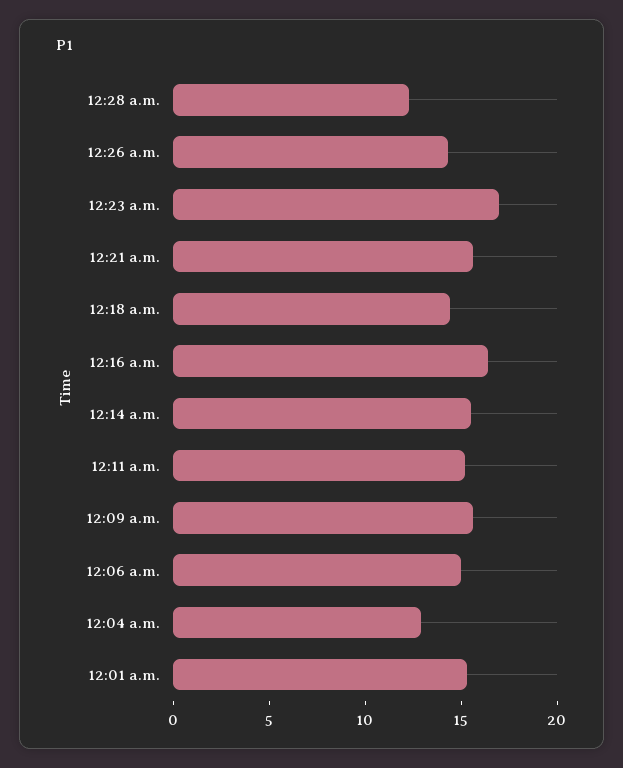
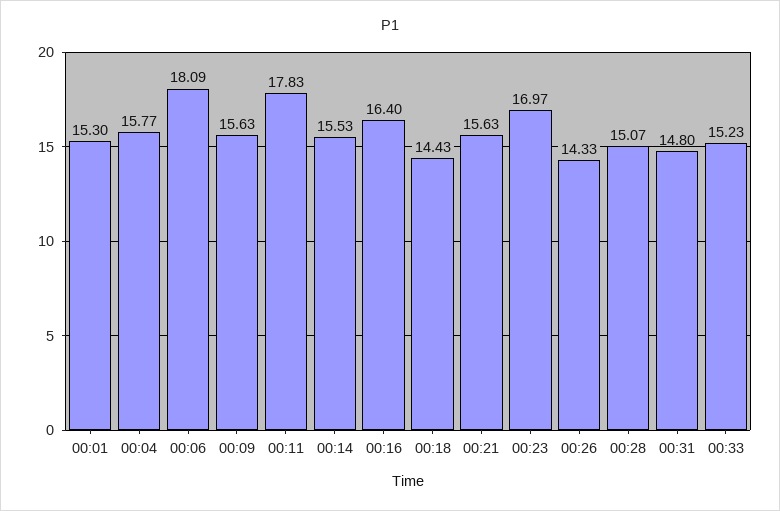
12:28 a.m.: 12 -> 15.07
12:11 a.m.: 15 -> 17.83
12:06 a.m.: 15 -> 18.09
12:04 a.m.: 13 -> 15.77
00:31: none -> 14.8
00:33: none -> 15.23

